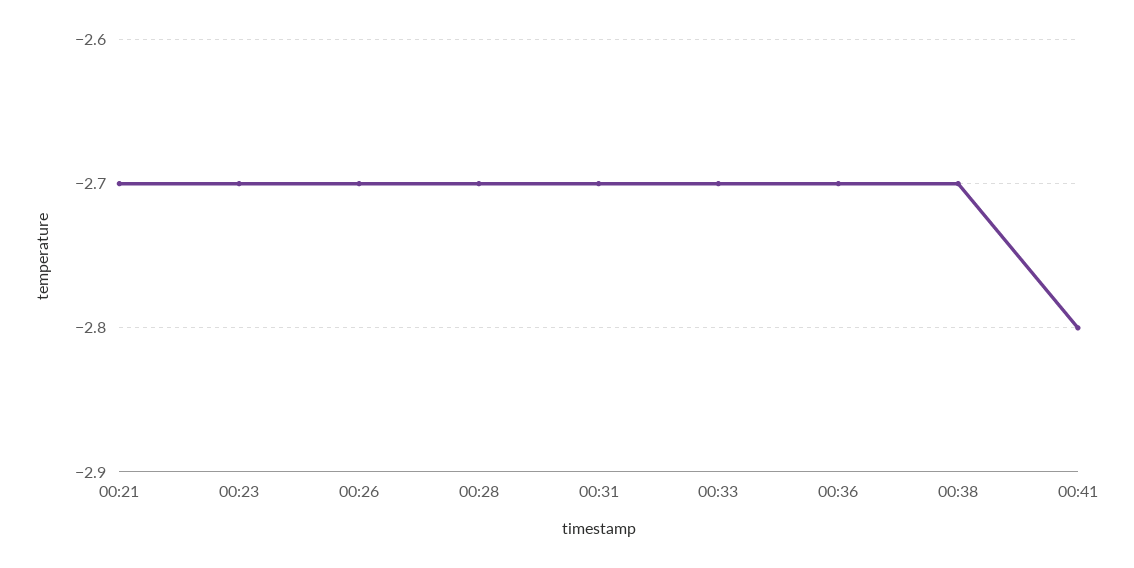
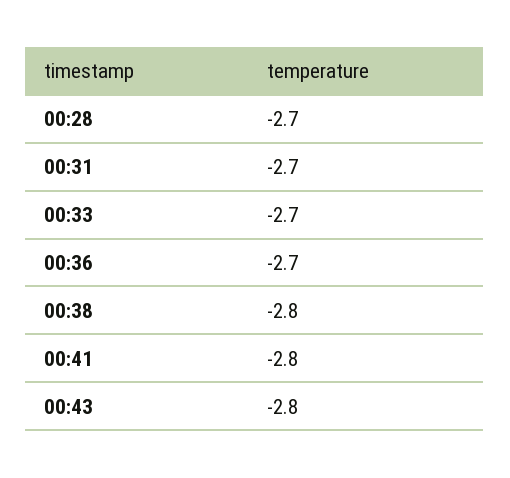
00:21: -2.7 -> none
00:23: -2.7 -> none
00:26: -2.7 -> none
00:38: -2.7 -> -2.8
00:43: none -> -2.8

